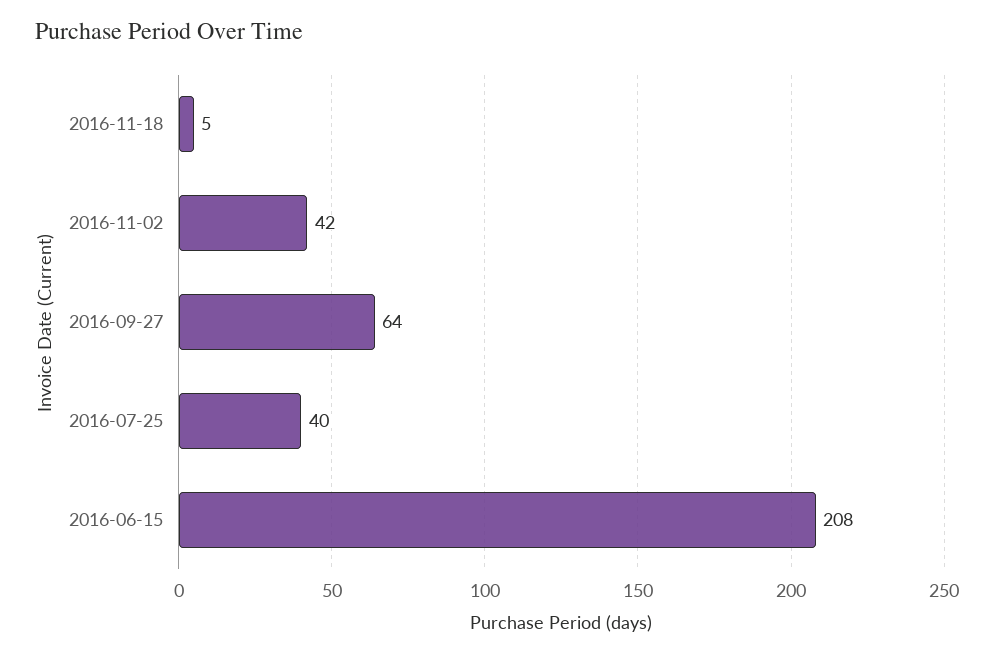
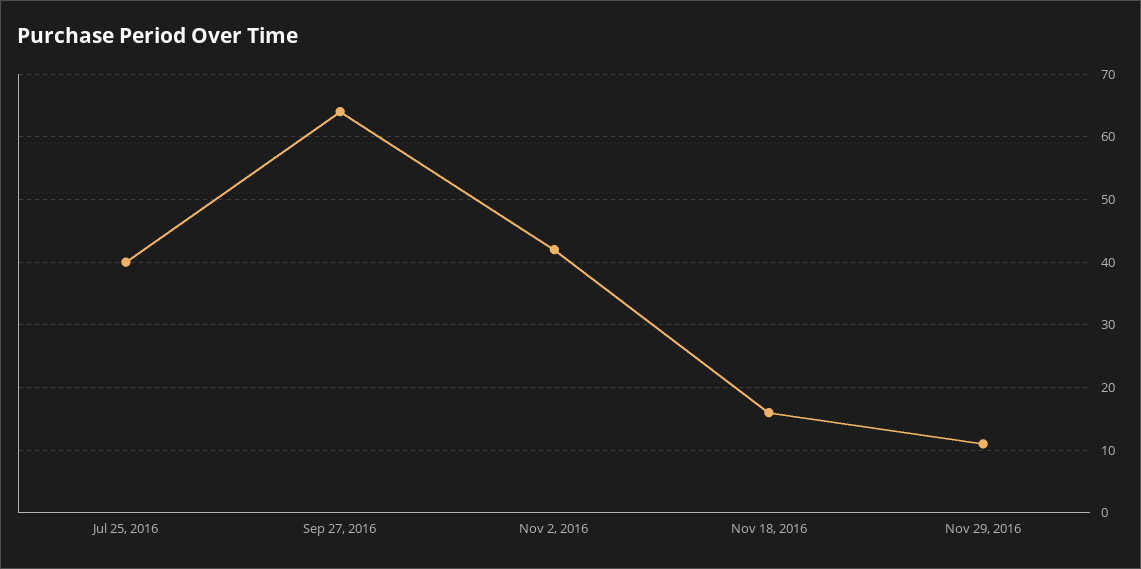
2016-11-18: 5 -> 16
2016-06-15: 208 -> none
Nov 29, 2016: none -> 11

